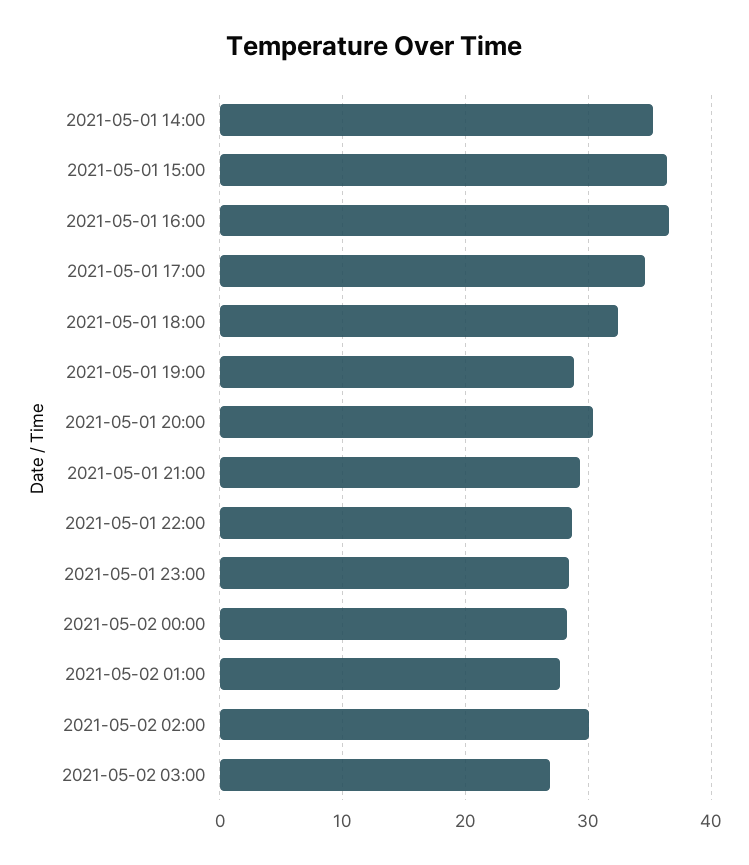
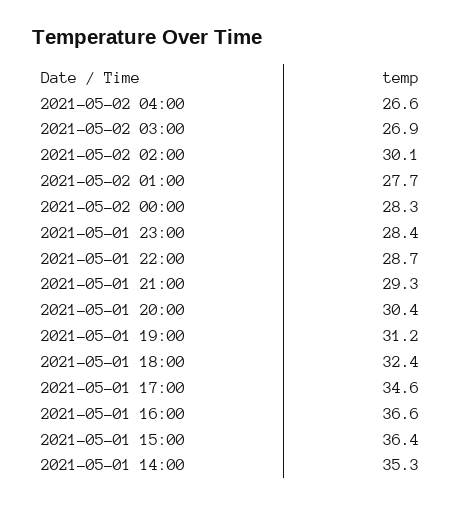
2021-05-01 19:00: 29 -> 31.2
2021-05-02 04:00: none -> 26.6

